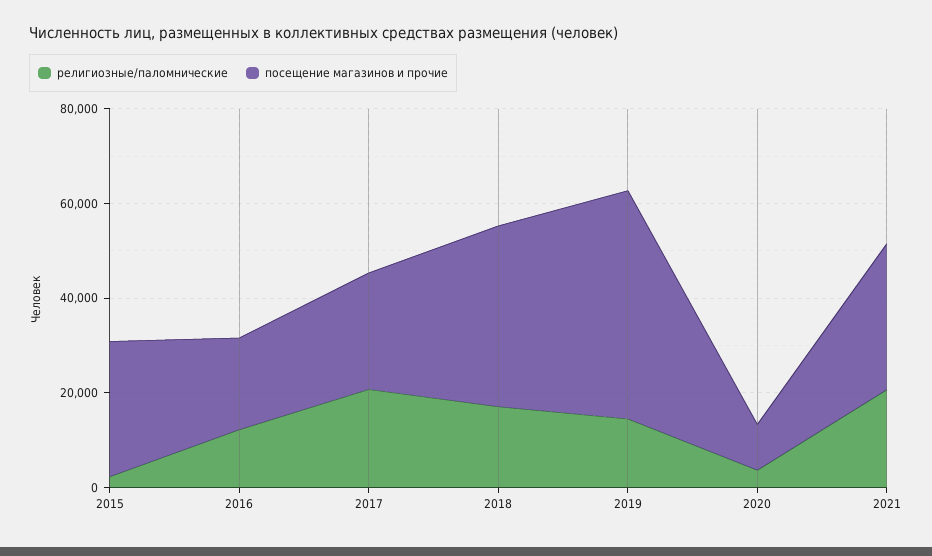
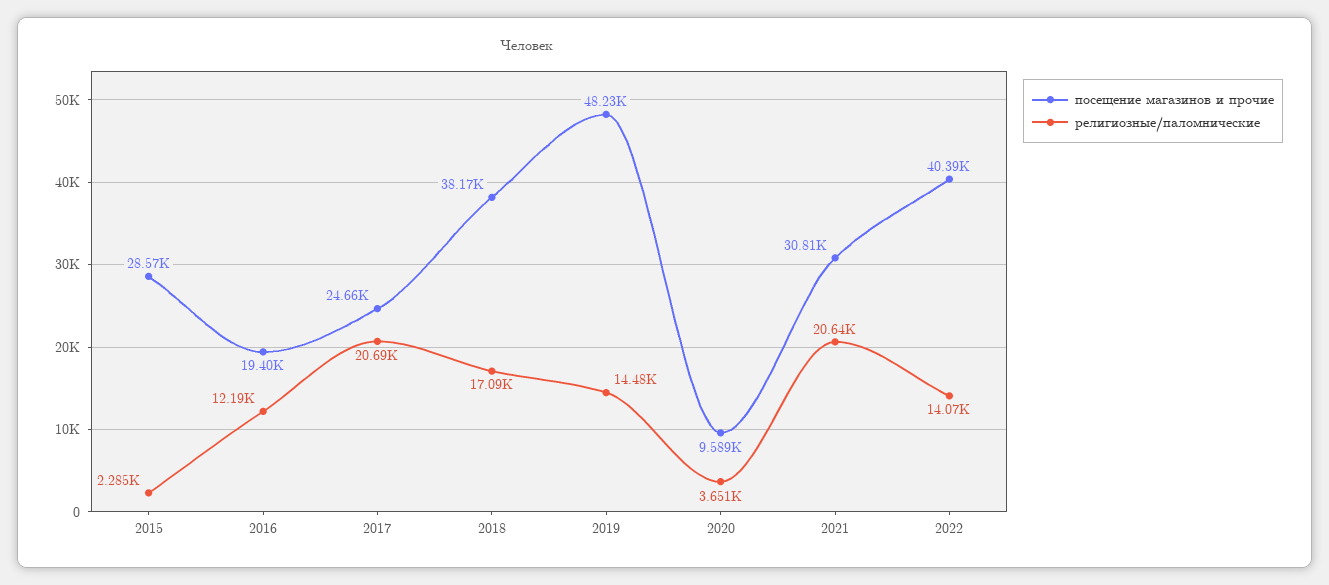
посещение магазинов и прочие, 2022: none -> 40390
религиозные/паломнические, 2022: none -> 14070

